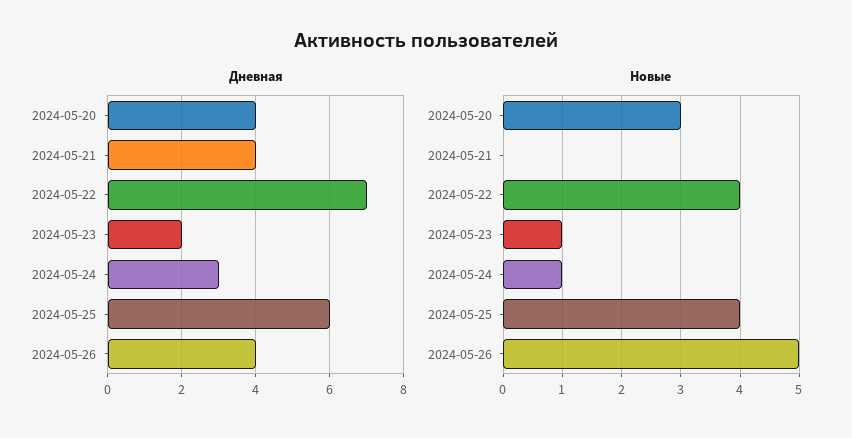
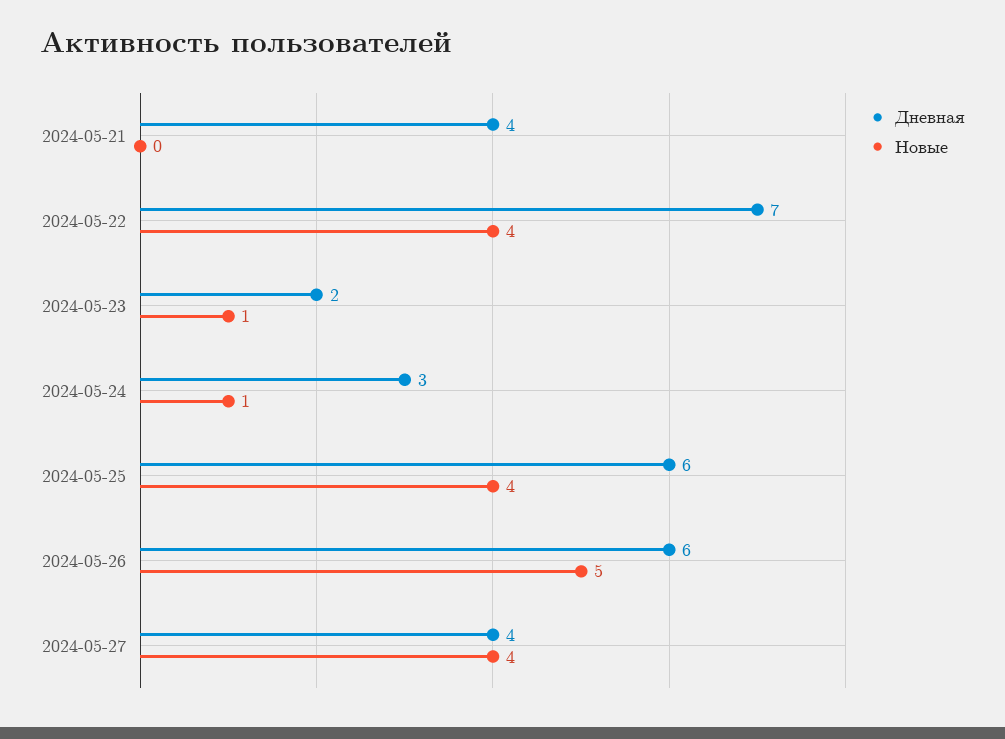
Дневная, 2024-05-20: 4 -> none
Дневная, 2024-05-26: 4 -> 6
Новые, 2024-05-20: 3 -> none
Дневная, 2024-05-27: none -> 4
Новые, 2024-05-27: none -> 4

